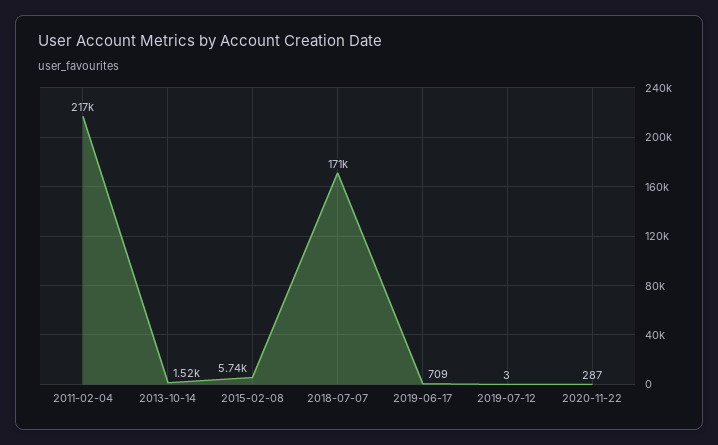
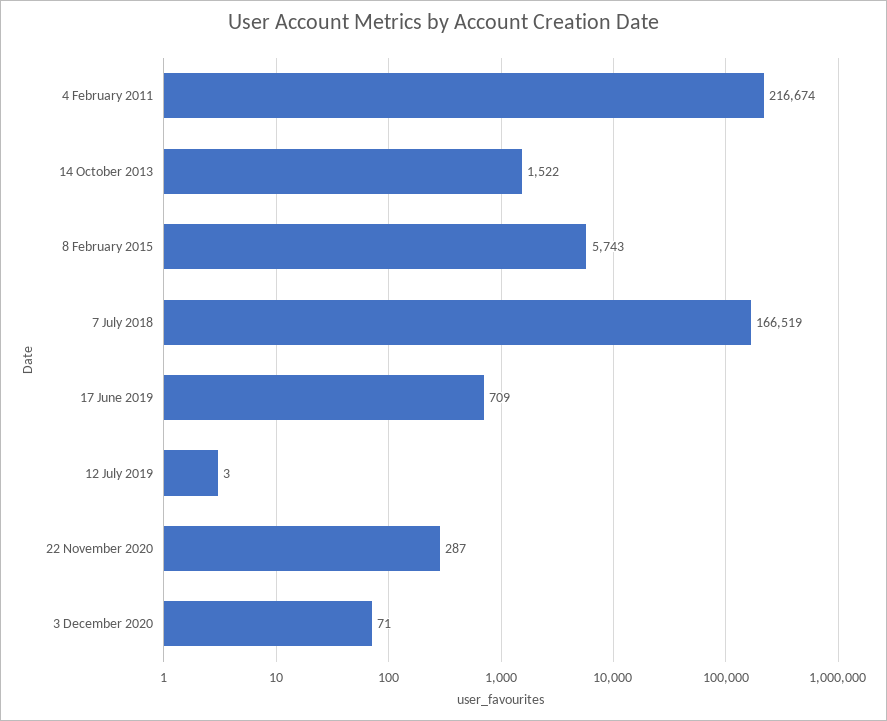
2018-07-07: 171000 -> 166519
3 December 2020: none -> 71

